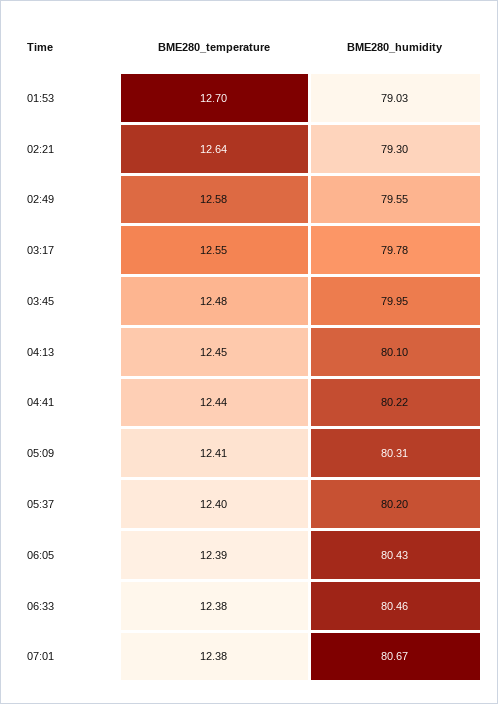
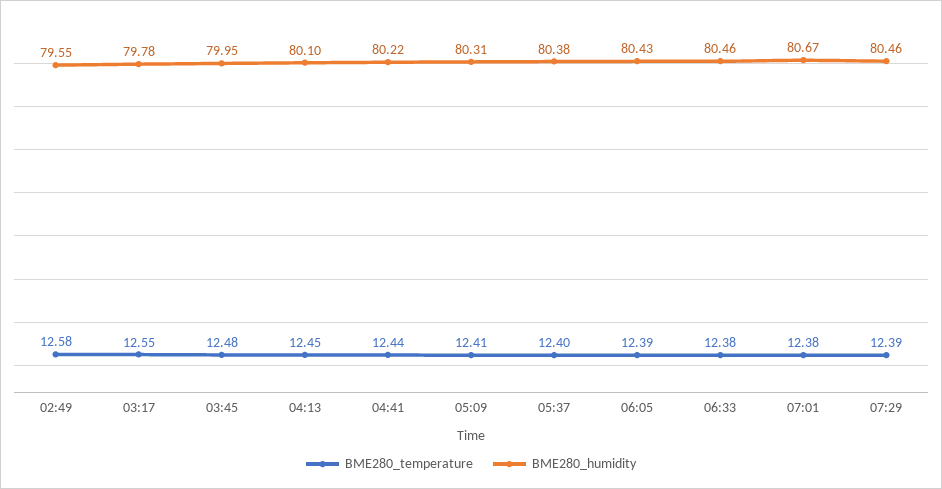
BME280_temperature, 01:53: 12.7 -> none
BME280_humidity, 01:53: 79.03 -> none
BME280_temperature, 02:21: 12.64 -> none
BME280_humidity, 02:21: 79.3 -> none
BME280_humidity, 05:37: 80.2 -> 80.38
BME280_temperature, 07:29: none -> 12.39
BME280_humidity, 07:29: none -> 80.46

